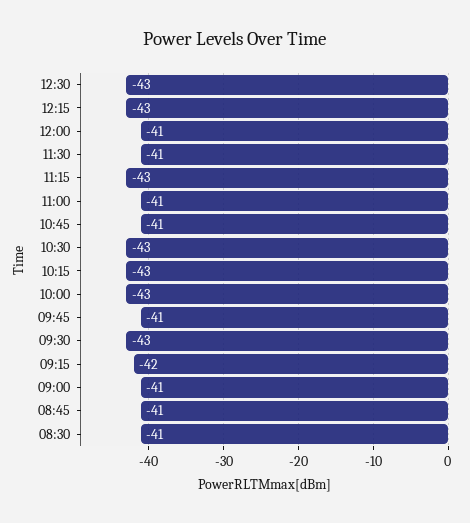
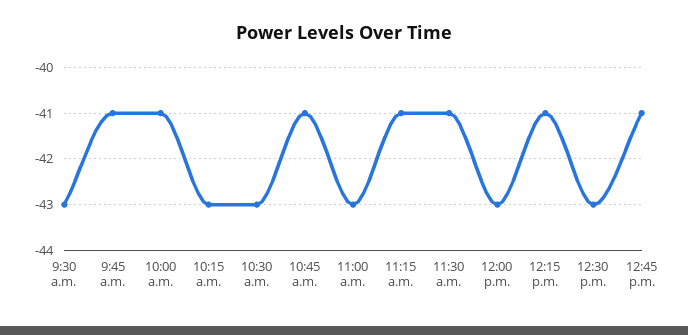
12:15: -43 -> -41
12:00: -41 -> -43
11:15: -43 -> -41
11:00: -41 -> -43
10:00: -43 -> -41
09:15: -42 -> none
09:00: -41 -> none
08:45: -41 -> none
08:30: -41 -> none
12:45 p.m.: none -> -41

